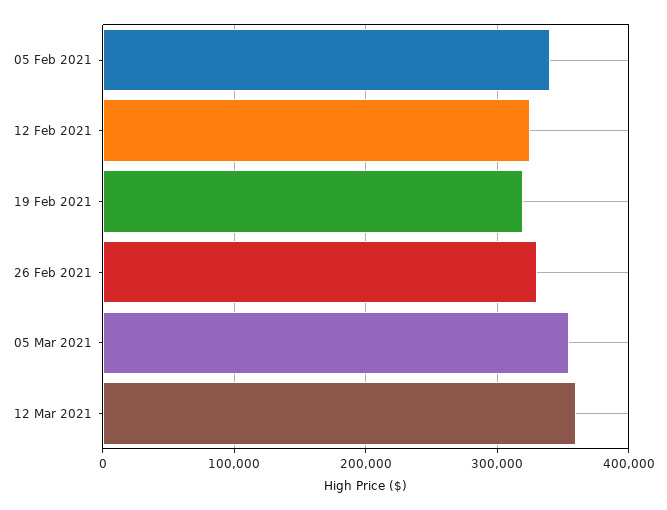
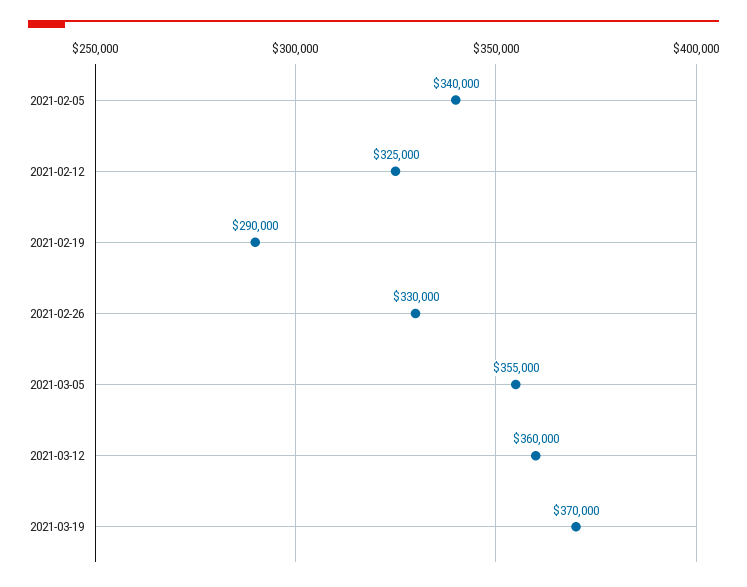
19 Feb 2021: 320000 -> 290000
2021-03-19: none -> 370000

